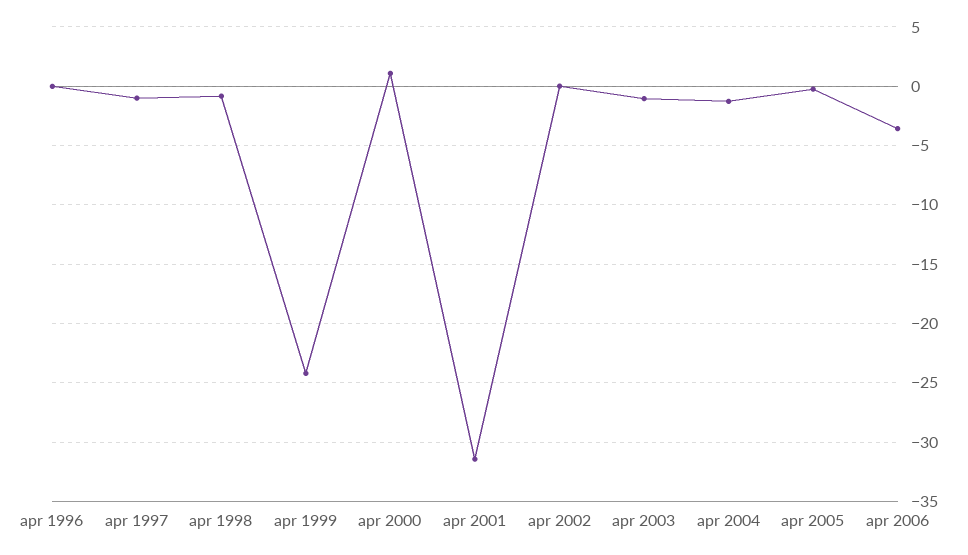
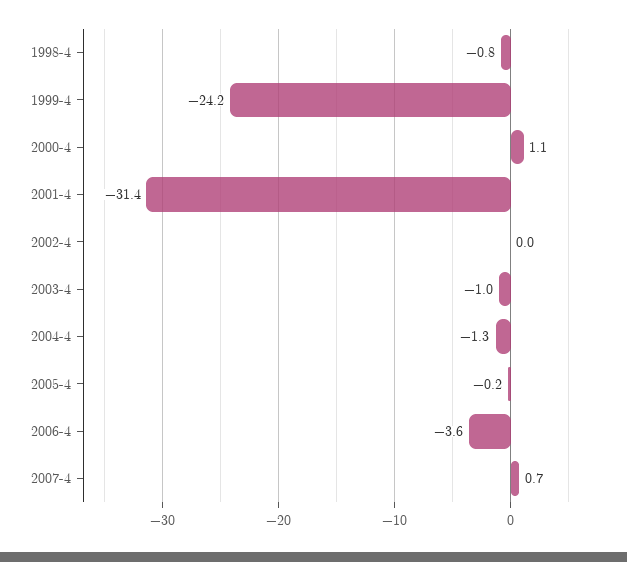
apr 1996: 0 -> none
apr 1997: -1 -> none
2007-4: none -> 0.7

